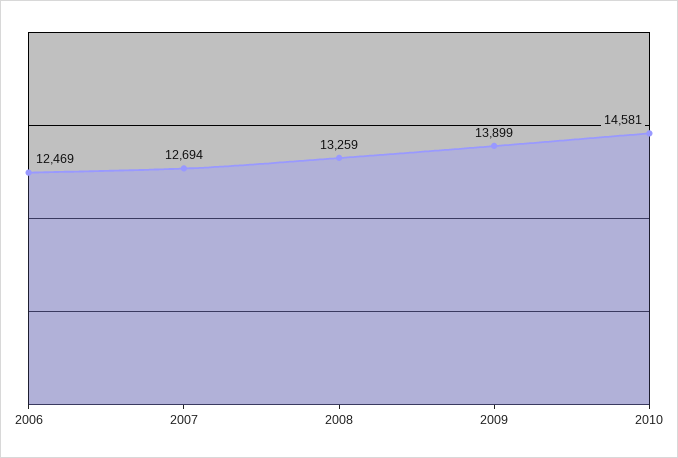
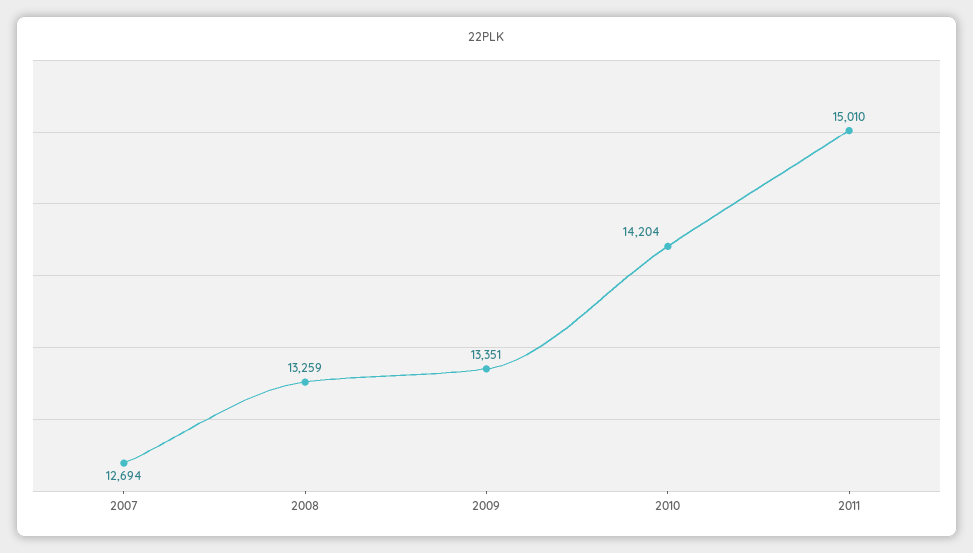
2006: 12469 -> none
2009: 13899 -> 13351
2010: 14581 -> 14204
2011: none -> 15010

